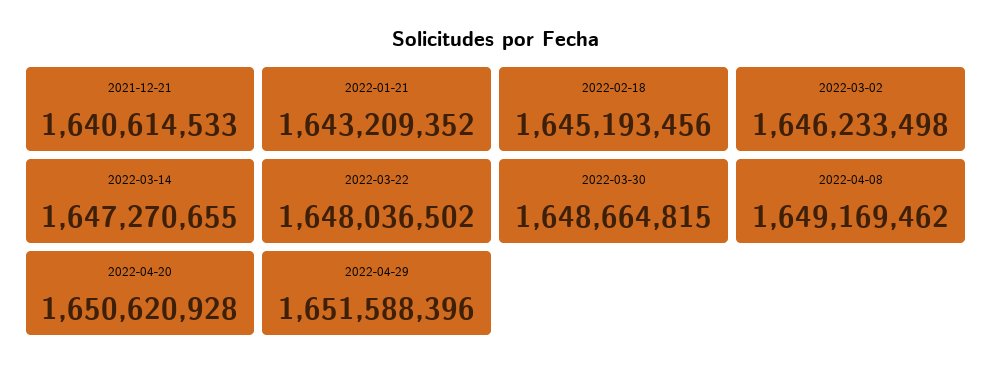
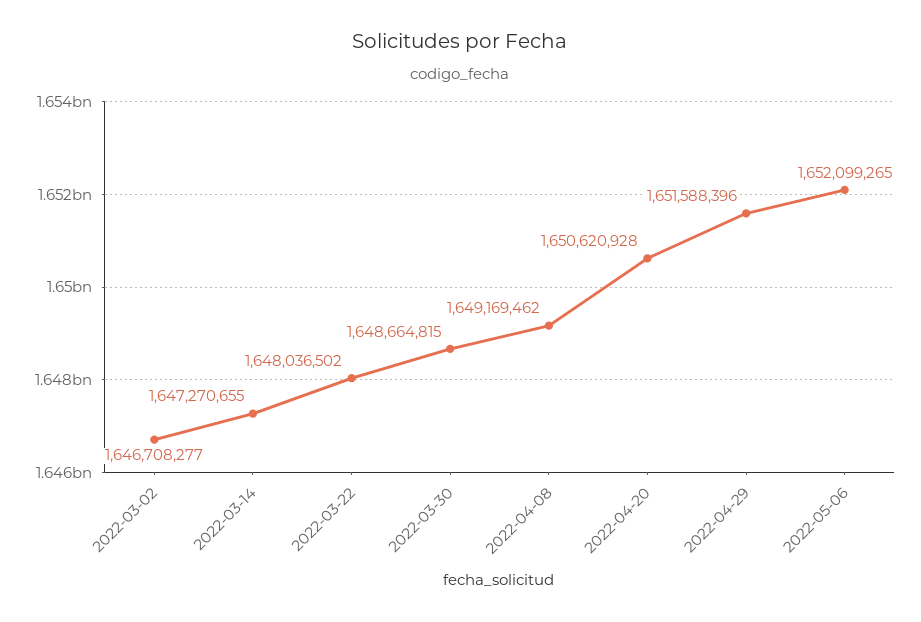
2021-12-21: 1640614533 -> none
2022-01-21: 1643209352 -> none
2022-02-18: 1645193456 -> none
2022-03-02: 1646233498 -> 1646708277
2022-05-06: none -> 1652099265

